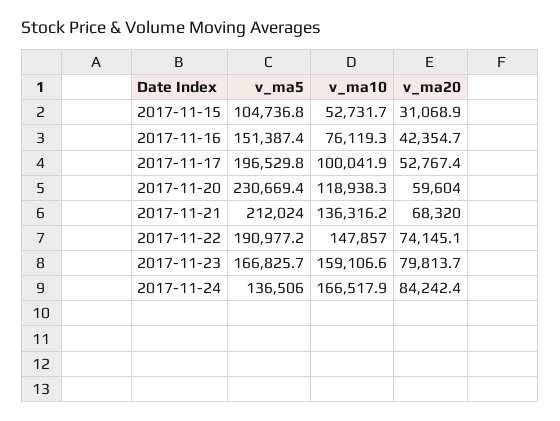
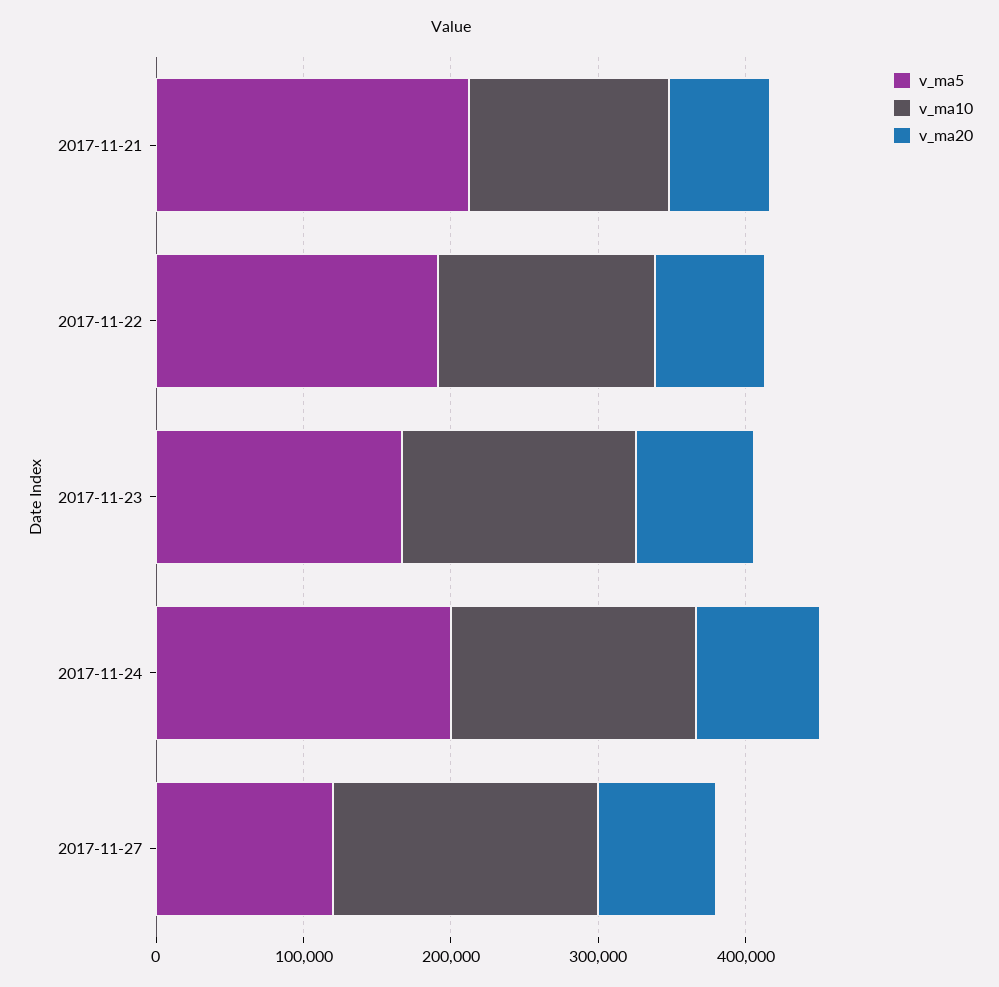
v_ma5, 2017-11-15: 104736.8 -> none
v_ma10, 2017-11-15: 52731.7 -> none
v_ma20, 2017-11-15: 31068.9 -> none
v_ma5, 2017-11-16: 151387.4 -> none
v_ma10, 2017-11-16: 76119.3 -> none
v_ma20, 2017-11-16: 42354.7 -> none
v_ma5, 2017-11-17: 196529.8 -> none
v_ma10, 2017-11-17: 100041.9 -> none
v_ma20, 2017-11-17: 52767.4 -> none
v_ma5, 2017-11-20: 230669.4 -> none
v_ma10, 2017-11-20: 118938.3 -> none
v_ma20, 2017-11-20: 59604 -> none
v_ma5, 2017-11-24: 136506 -> 200000
v_ma5, 2017-11-27: none -> 120000
v_ma10, 2017-11-27: none -> 180000
v_ma20, 2017-11-27: none -> 80000

